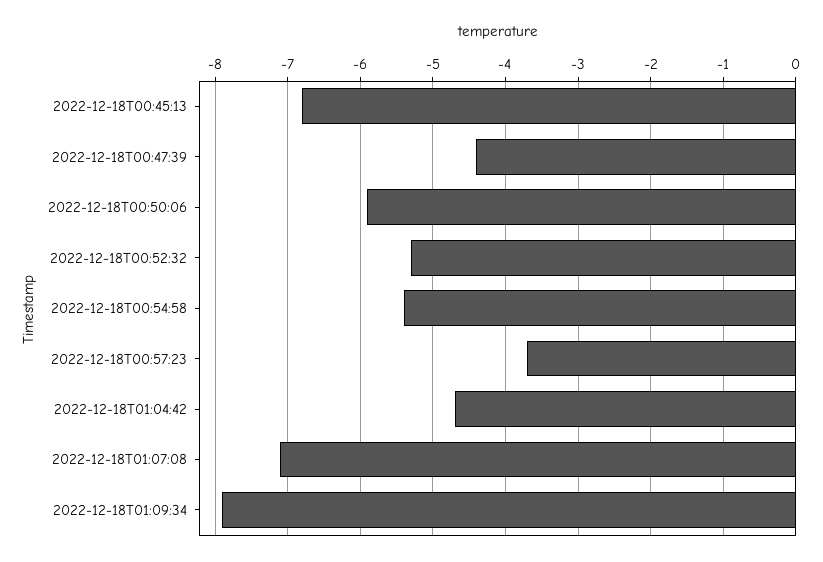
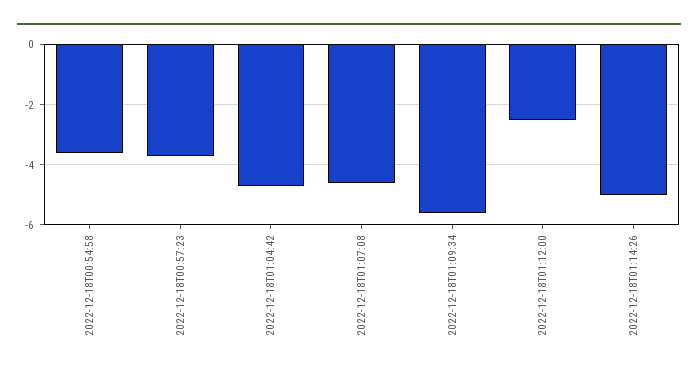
2022-12-18T00:45:13: -6.8 -> none
2022-12-18T00:47:39: -4.4 -> none
2022-12-18T00:50:06: -5.9 -> none
2022-12-18T00:52:32: -5.3 -> none
2022-12-18T00:54:58: -5.4 -> -3.5
2022-12-18T01:07:08: -7.1 -> -4.5
2022-12-18T01:09:34: -7.9 -> -5.5
2022-12-18T01:12:00: none -> -2.5
2022-12-18T01:14:26: none -> -5

